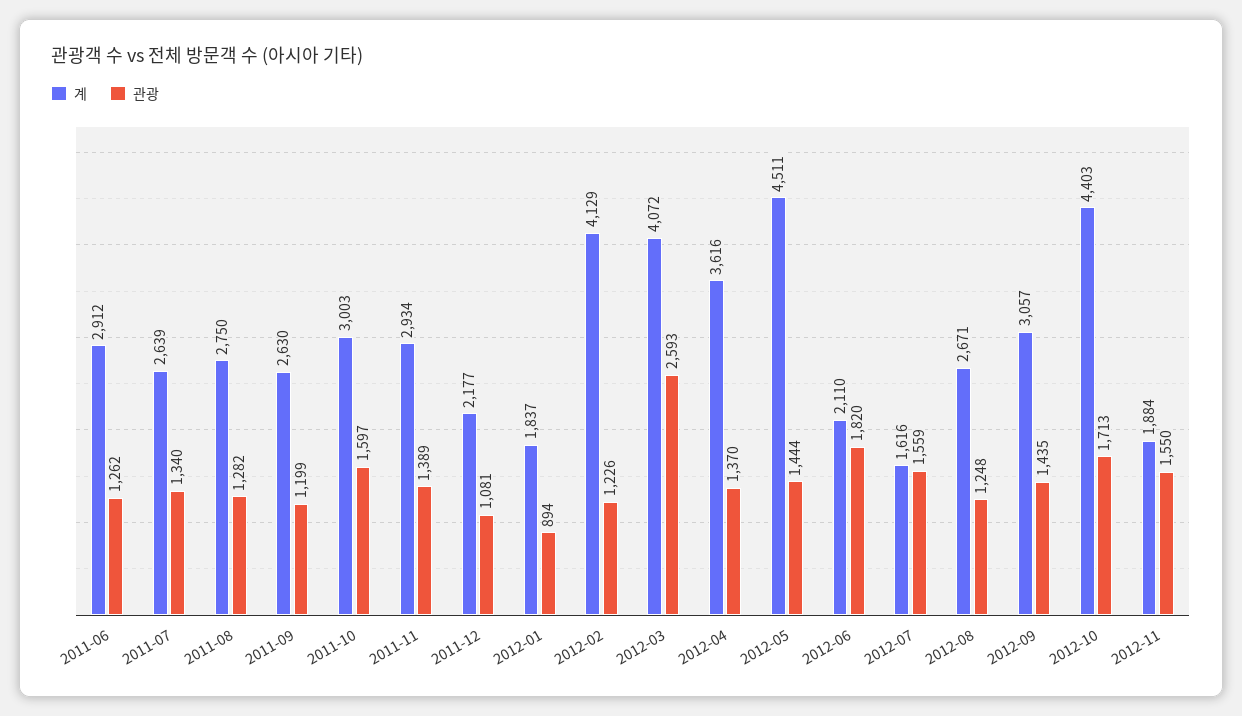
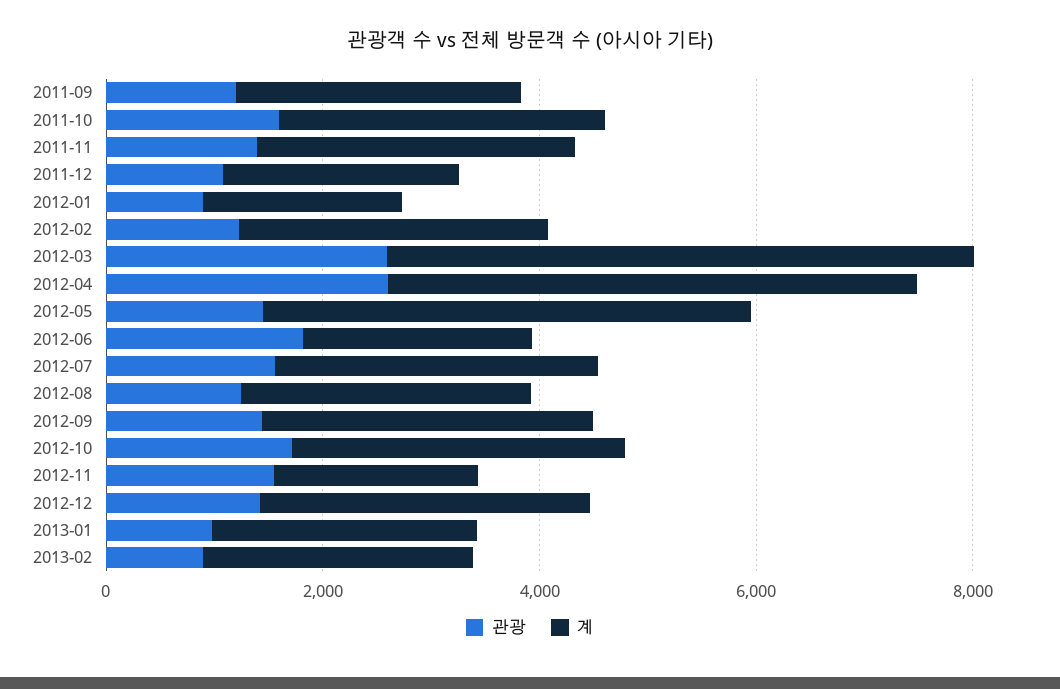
계, 2011-06: 2912 -> none
관광, 2011-06: 1262 -> none
계, 2011-07: 2639 -> none
관광, 2011-07: 1340 -> none
계, 2011-08: 2750 -> none
관광, 2011-08: 1282 -> none
계, 2012-02: 4129 -> 3000
계, 2012-03: 4072 -> 5500
계, 2012-04: 3616 -> 5000
관광, 2012-04: 1370 -> 2500
계, 2012-07: 1616 -> 3000
계, 2012-10: 4403 -> 3000
관광, 2012-12: none -> 1500
계, 2012-12: none -> 3000
관광, 2013-01: none -> 1000
계, 2013-01: none -> 2500
관광, 2013-02: none -> 1000
계, 2013-02: none -> 2500

